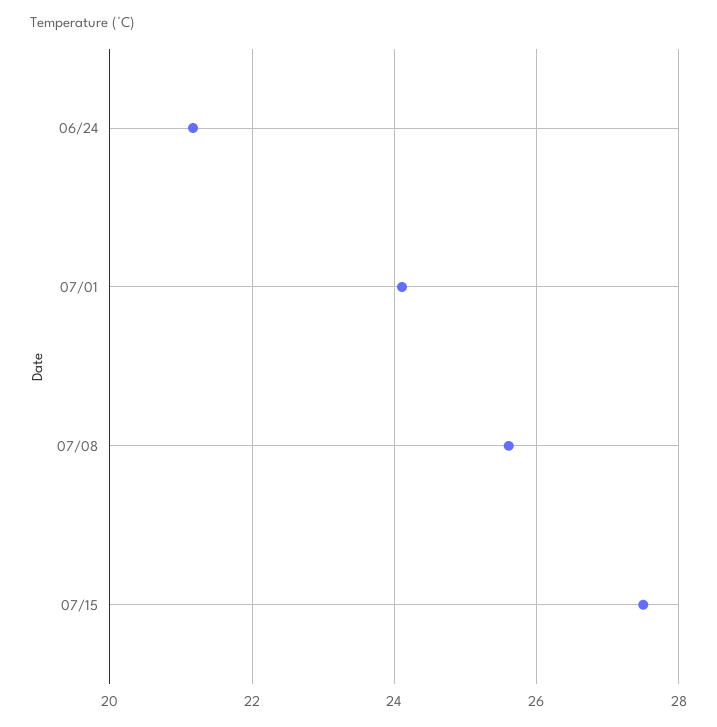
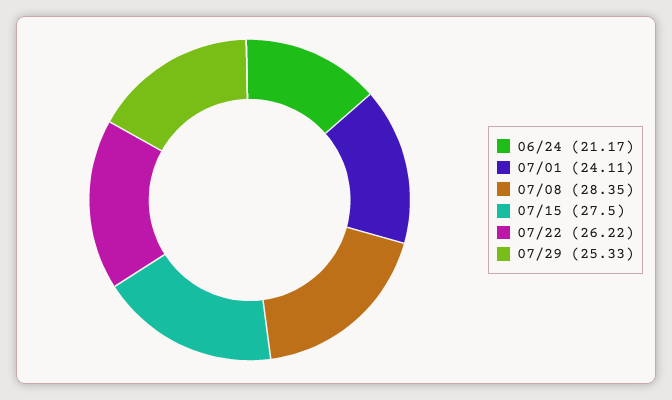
07/08: 25.6 -> 28.35
07/22: none -> 26.22
07/29: none -> 25.33

